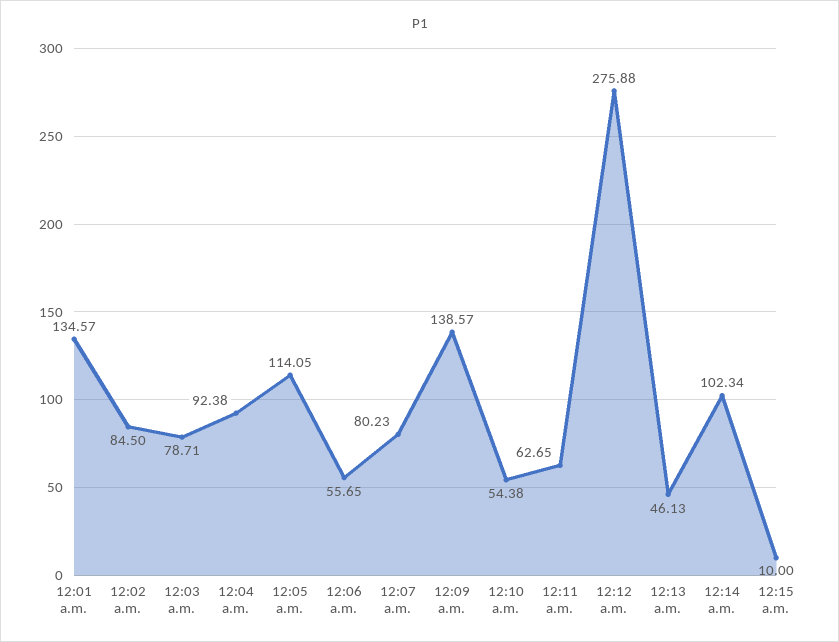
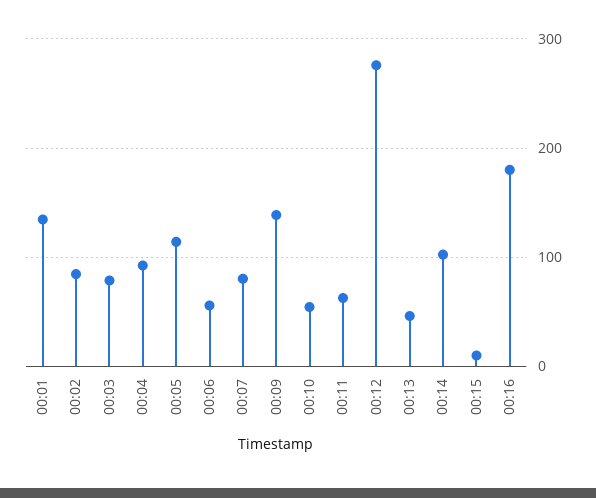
00:16: none -> 180

